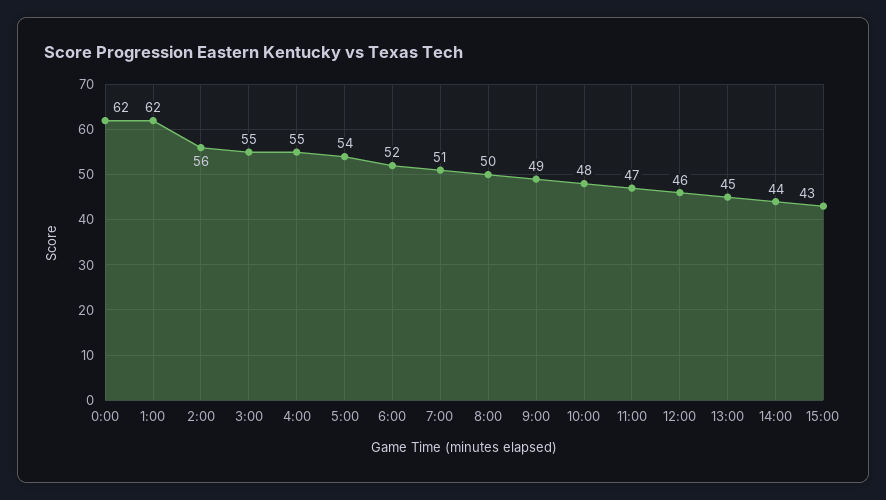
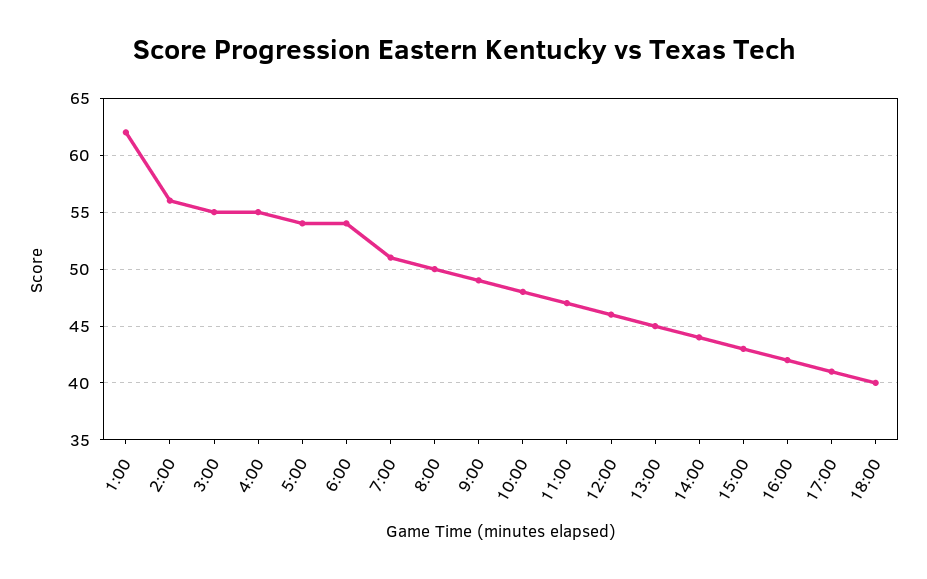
0:00: 62 -> none
6:00: 52 -> 54
16:00: none -> 42
17:00: none -> 41
18:00: none -> 40

